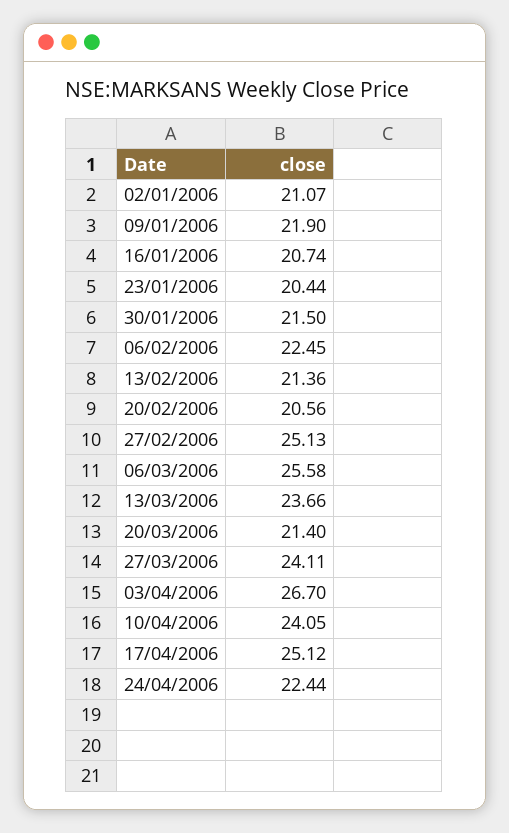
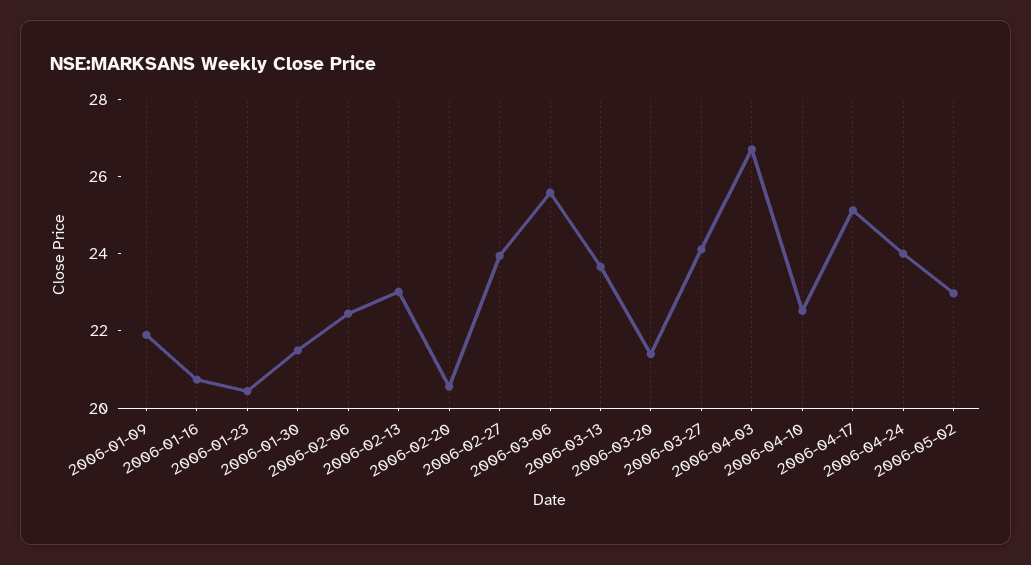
02/01/2006: 21.07 -> none
13/02/2006: 21.36 -> 23
27/02/2006: 25.13 -> 24
10/04/2006: 24.05 -> 22.5
24/04/2006: 22.44 -> 24
2006-05-02: none -> 23

